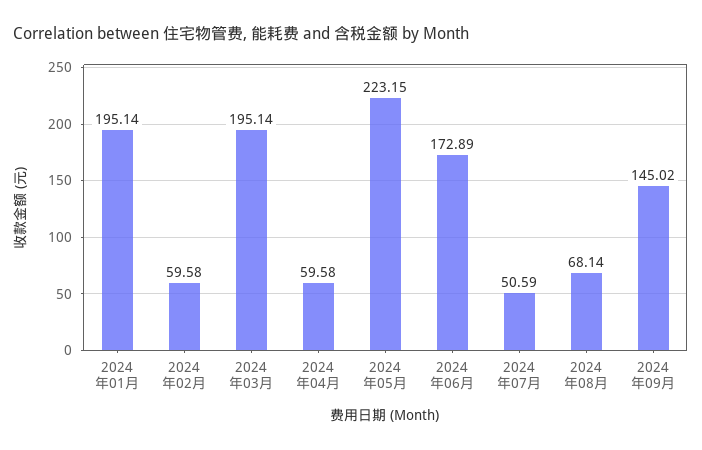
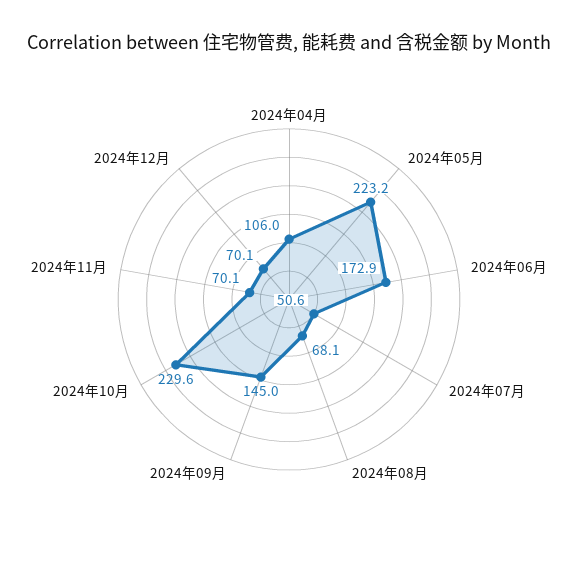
2024年01月: 195.14 -> none
2024年02月: 59.58 -> none
2024年03月: 195.14 -> none
2024年04月: 59.58 -> 106
2024年10月: none -> 229.6
2024年11月: none -> 70.1
2024年12月: none -> 70.1

